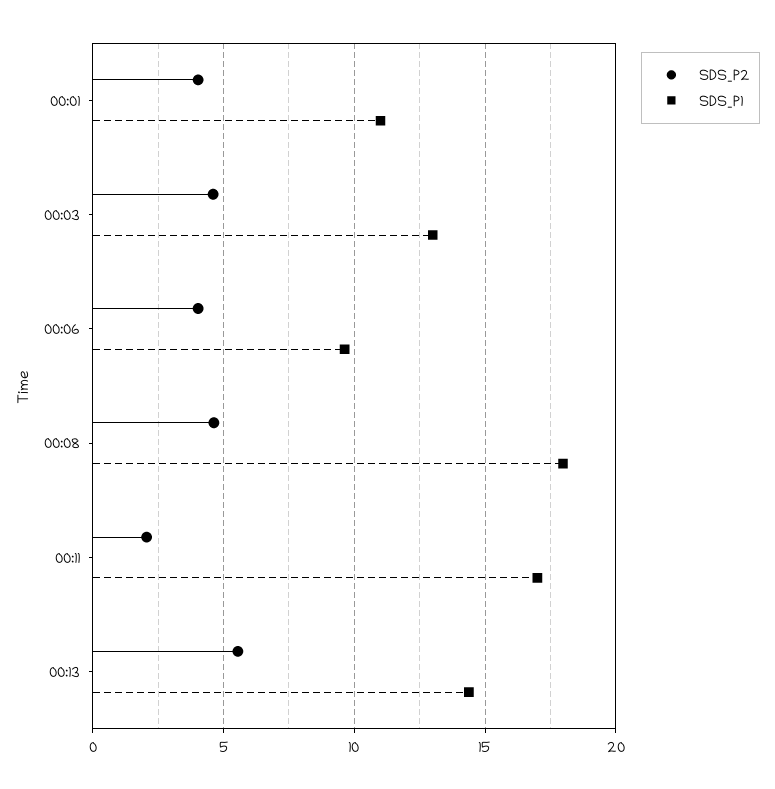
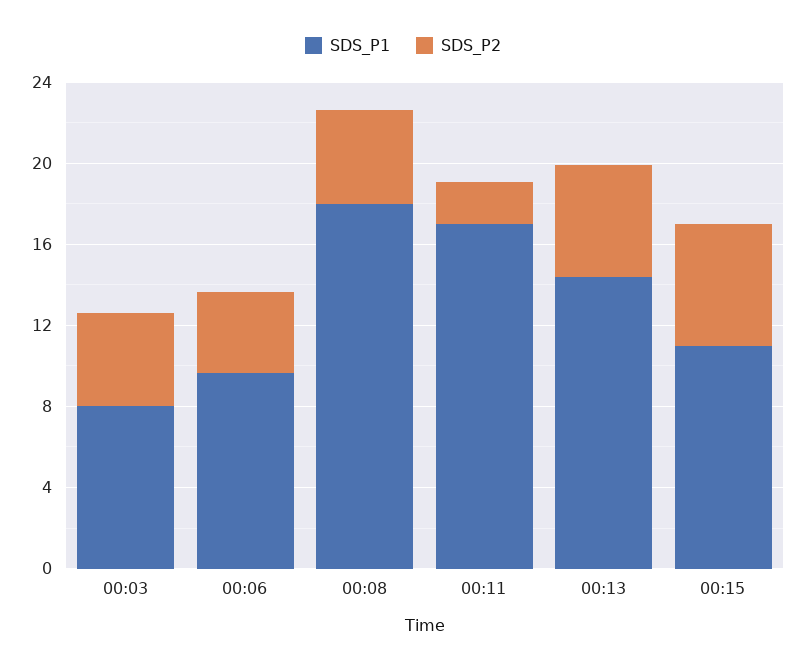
SDS_P2, 00:01: 4 -> none
SDS_P1, 00:01: 11 -> none
SDS_P1, 00:03: 13 -> 8
SDS_P1, 00:15: none -> 11
SDS_P2, 00:15: none -> 6

